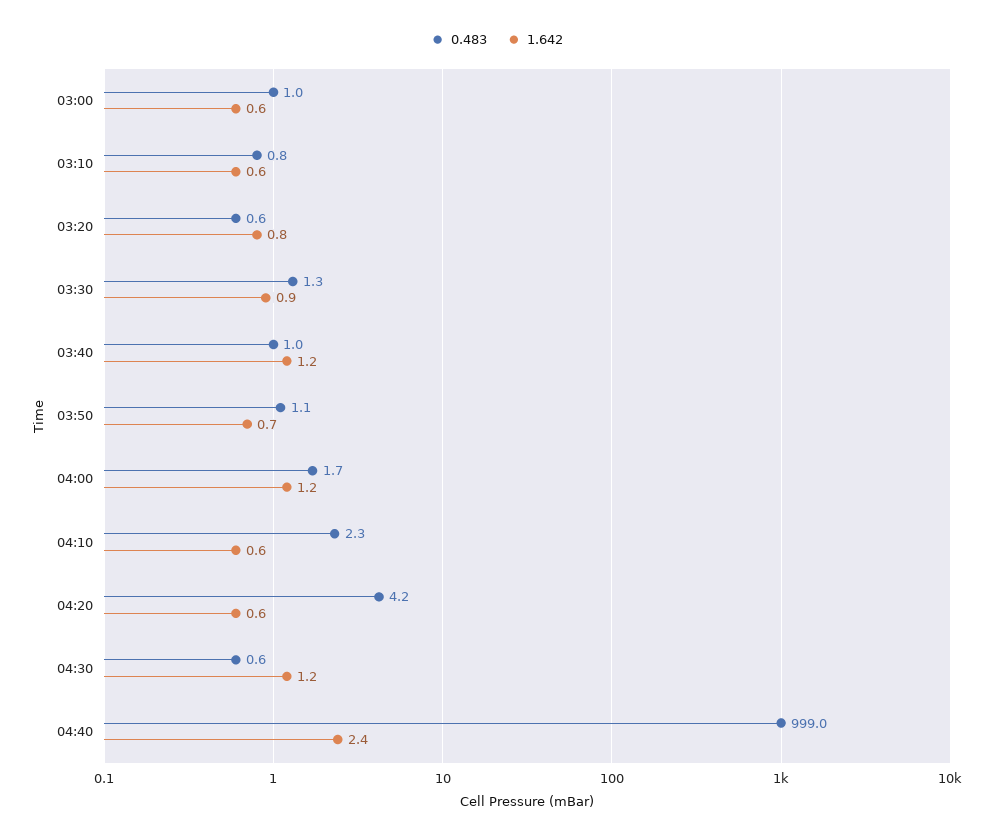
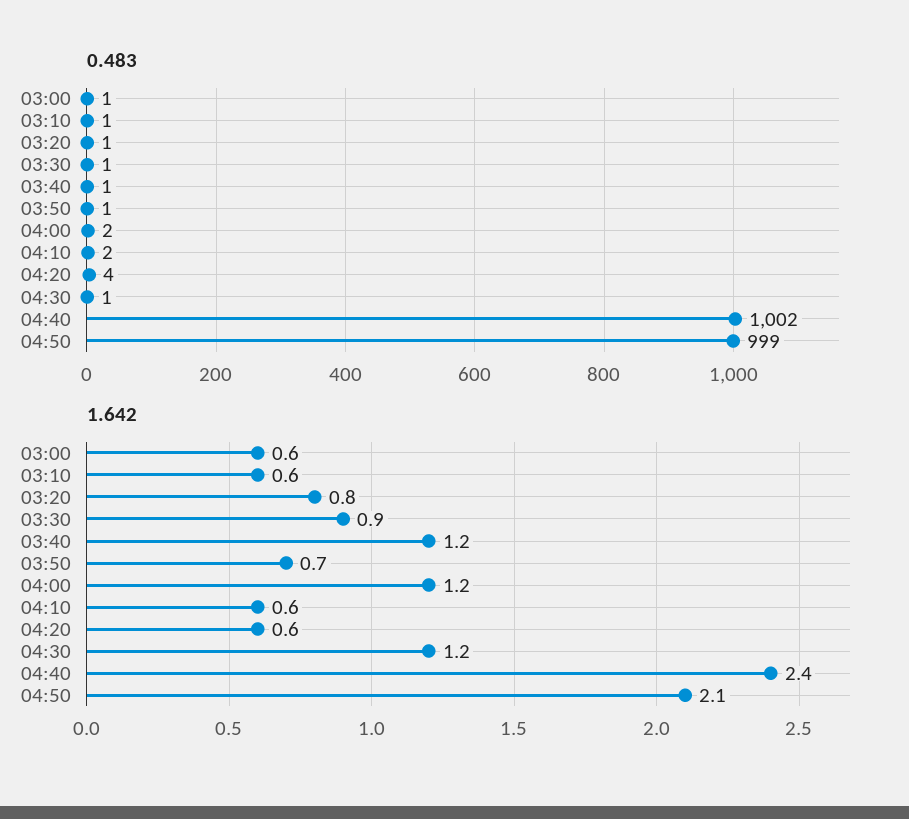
0.483, 04:40: 999 -> 1002
0.483, 04:50: none -> 999
1.642, 04:50: none -> 2.1

